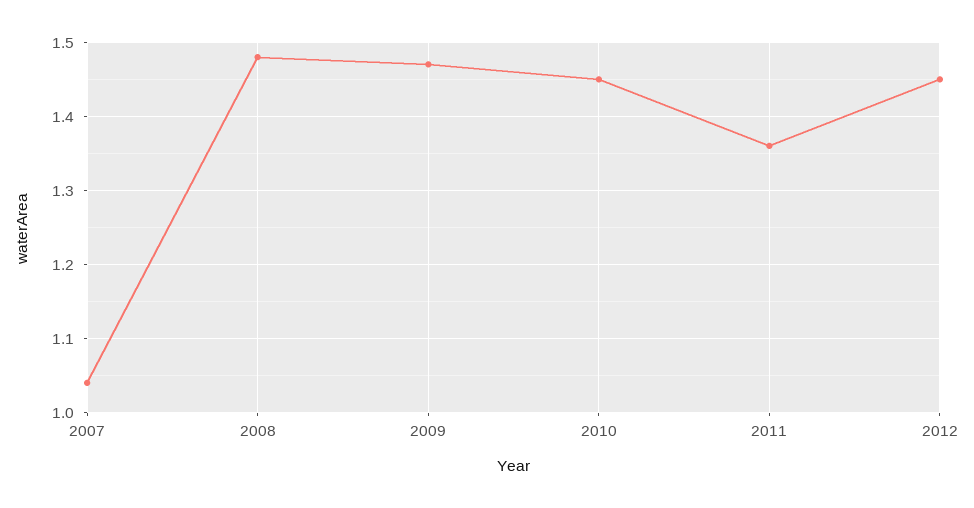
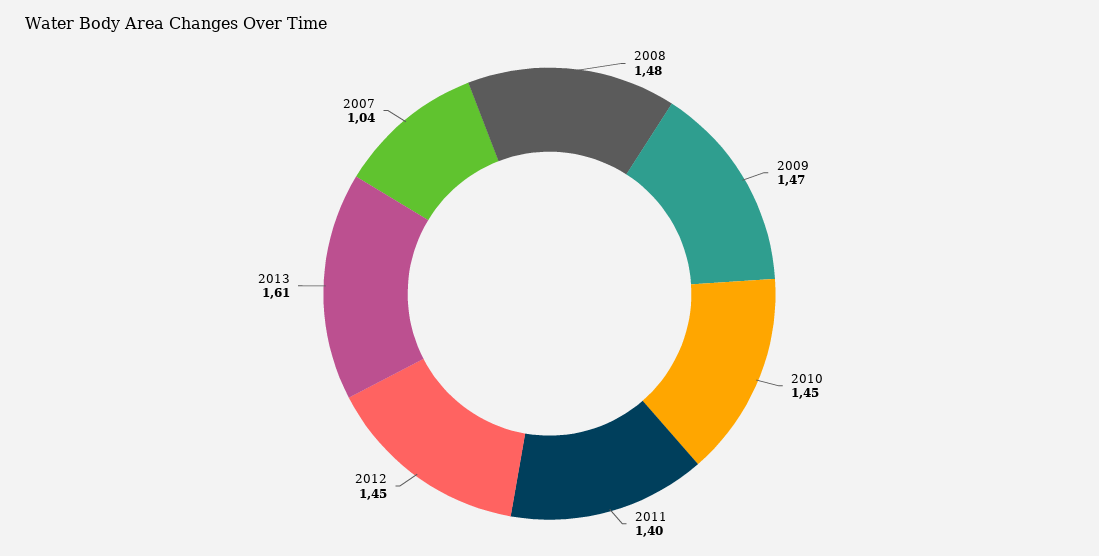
2011: 1.36 -> 1.4
2013: none -> 1.61

